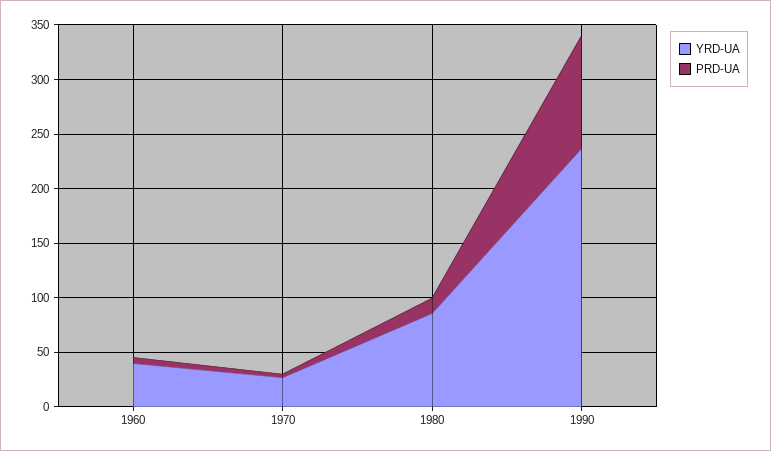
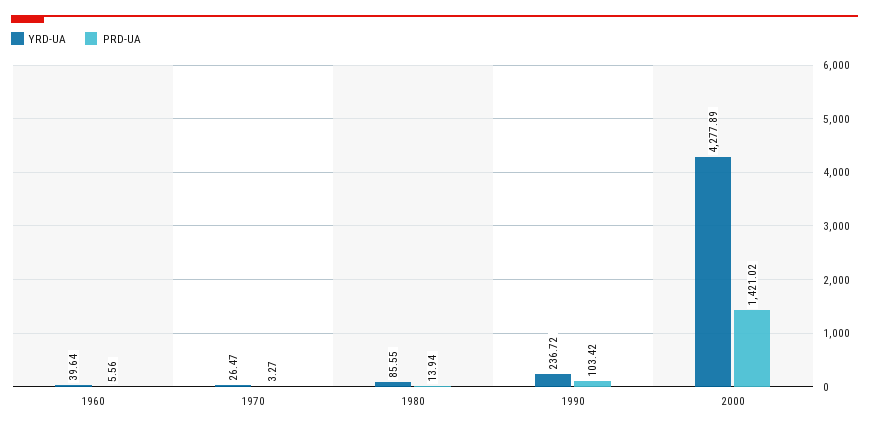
YRD-UA, 2000: none -> 4277.89
PRD-UA, 2000: none -> 1421.02

